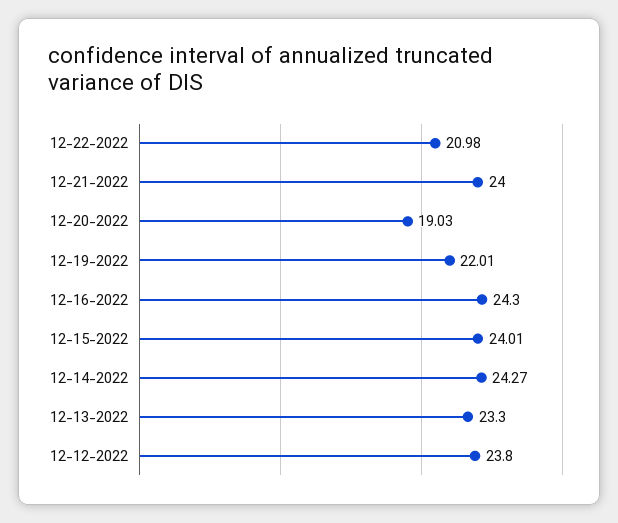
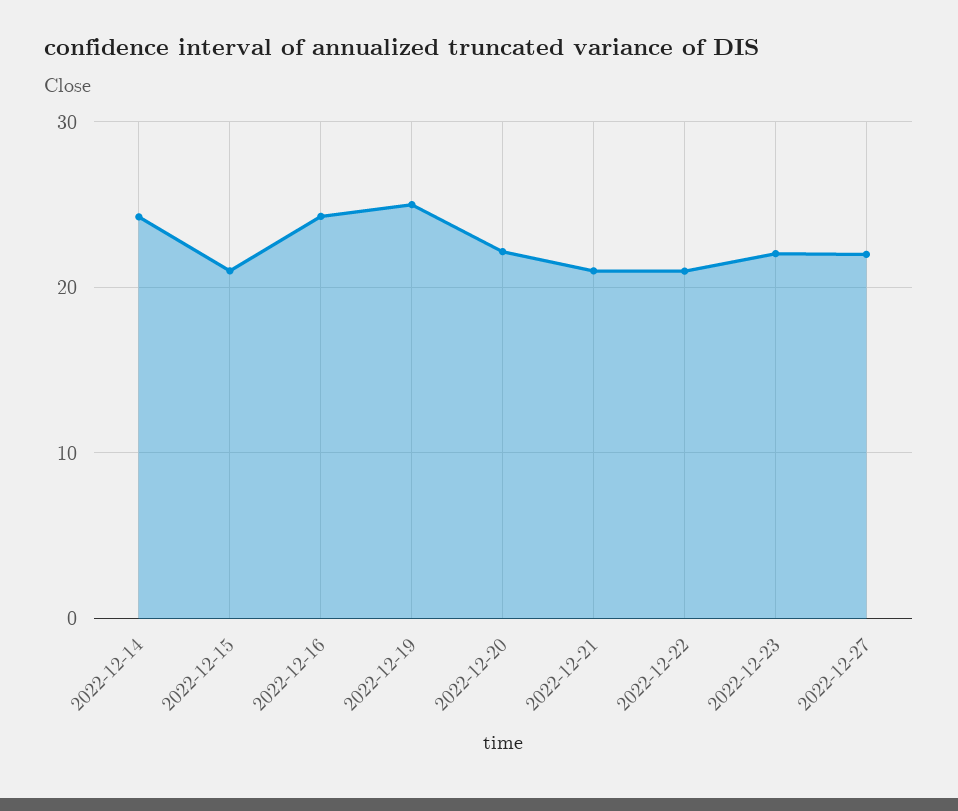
12-21-2022: 24 -> 21
12-20-2022: 19.03 -> 22
12-19-2022: 22.01 -> 25
12-15-2022: 24.01 -> 21
12-13-2022: 23.3 -> none
12-12-2022: 23.8 -> none
2022-12-23: none -> 22
2022-12-27: none -> 22

